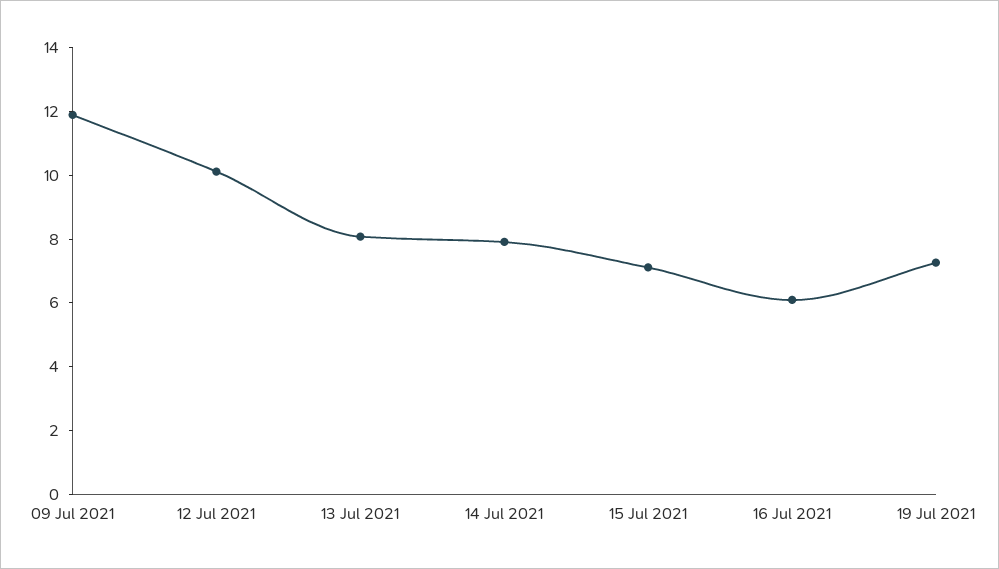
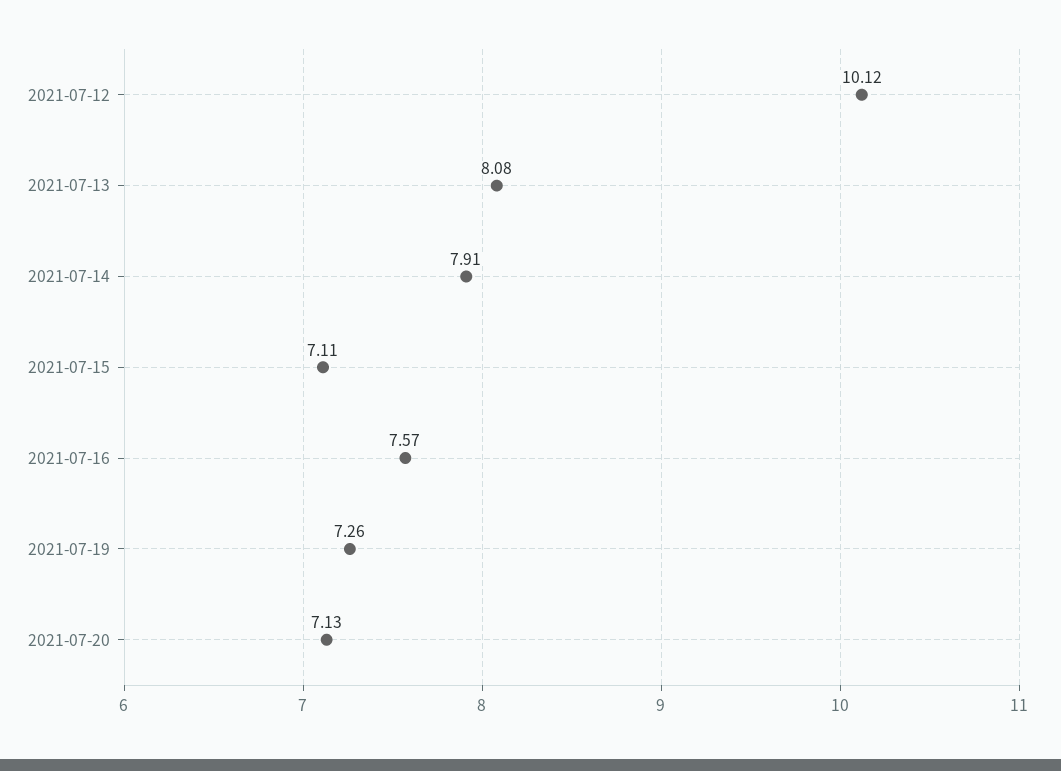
09 Jul 2021: 12 -> none
16 Jul 2021: 6 -> 7.57
2021-07-20: none -> 7.13

